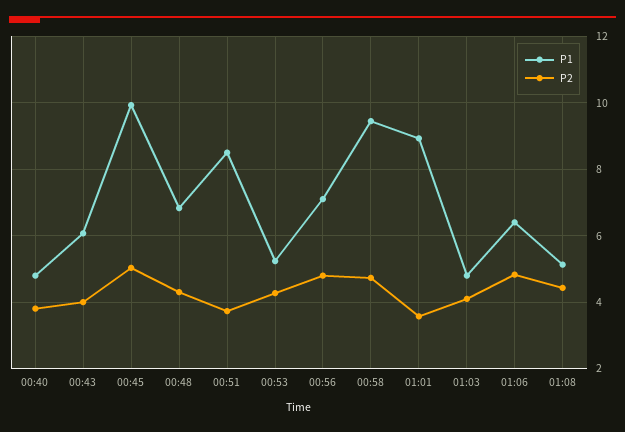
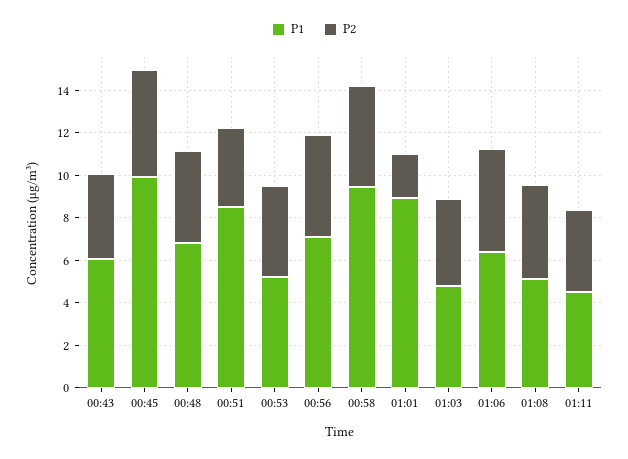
P1, 00:40: 4.8 -> none
P2, 00:40: 3.8 -> none
P2, 01:01: 3.6 -> 2
P1, 01:11: none -> 4.5
P2, 01:11: none -> 4

